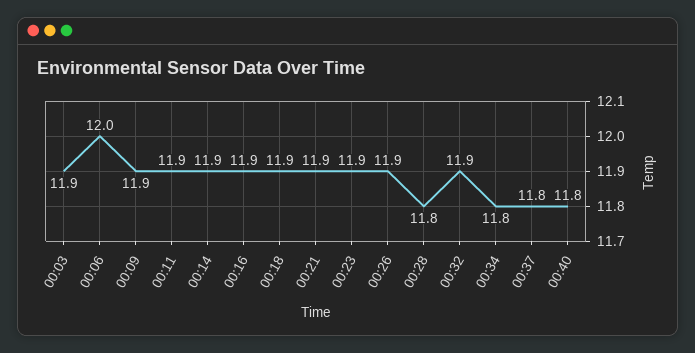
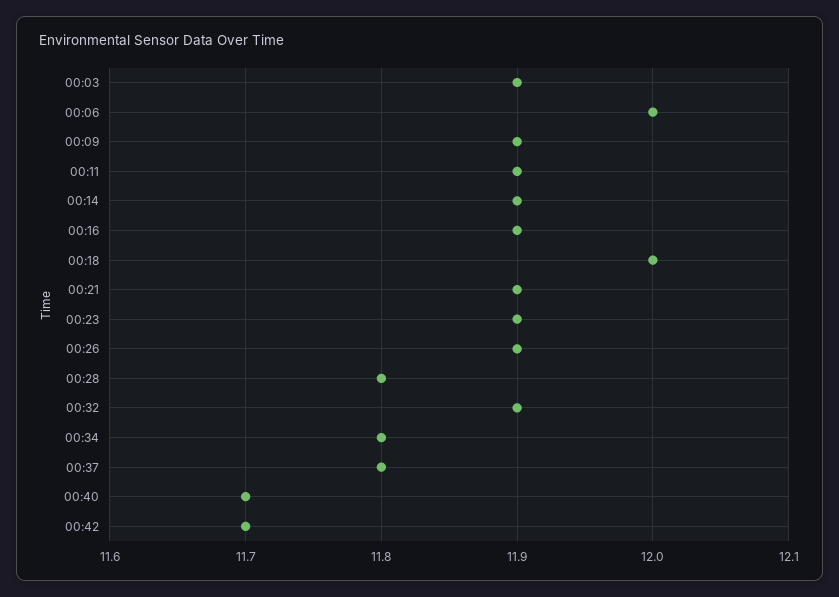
00:18: 11.9 -> 12
00:40: 11.8 -> 11.7
00:42: none -> 11.7

